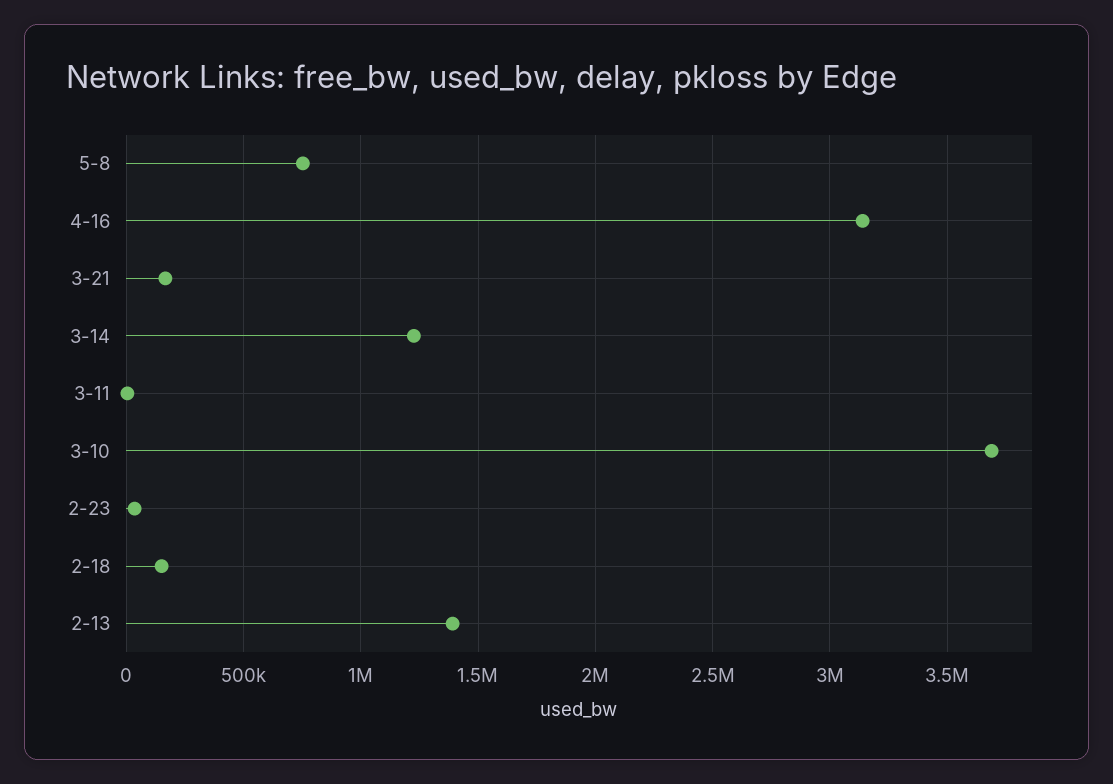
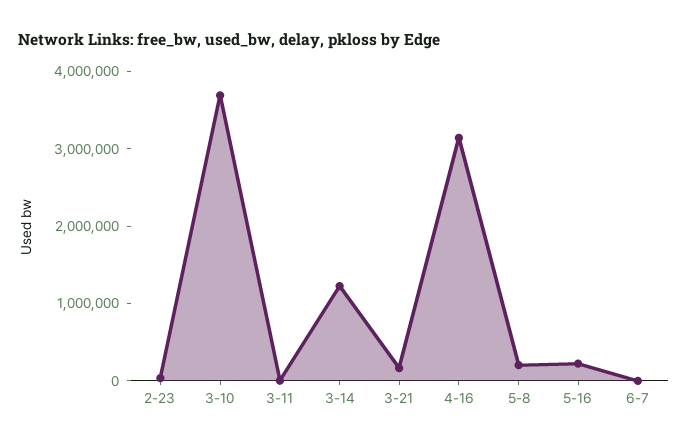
5-8: 750000 -> 200000
2-18: 150000 -> none
2-13: 1400000 -> none
5-16: none -> 200000
6-7: none -> 0

